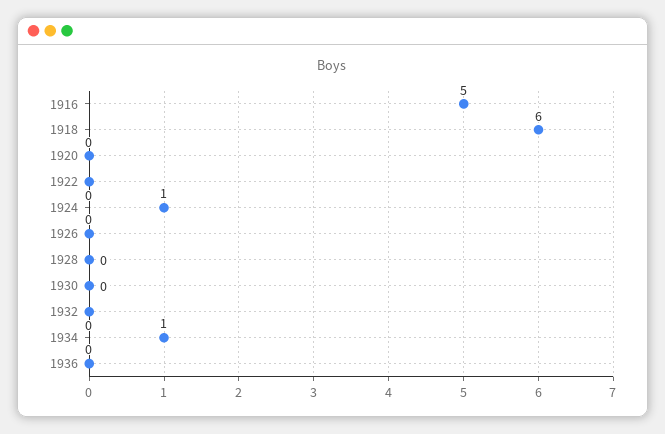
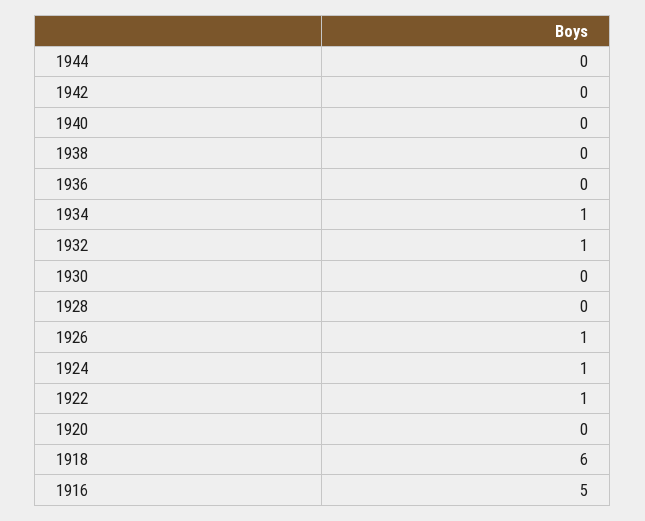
1922: 0 -> 1
1926: 0 -> 1
1932: 0 -> 1
1944: none -> 0
1942: none -> 0
1940: none -> 0
1938: none -> 0

